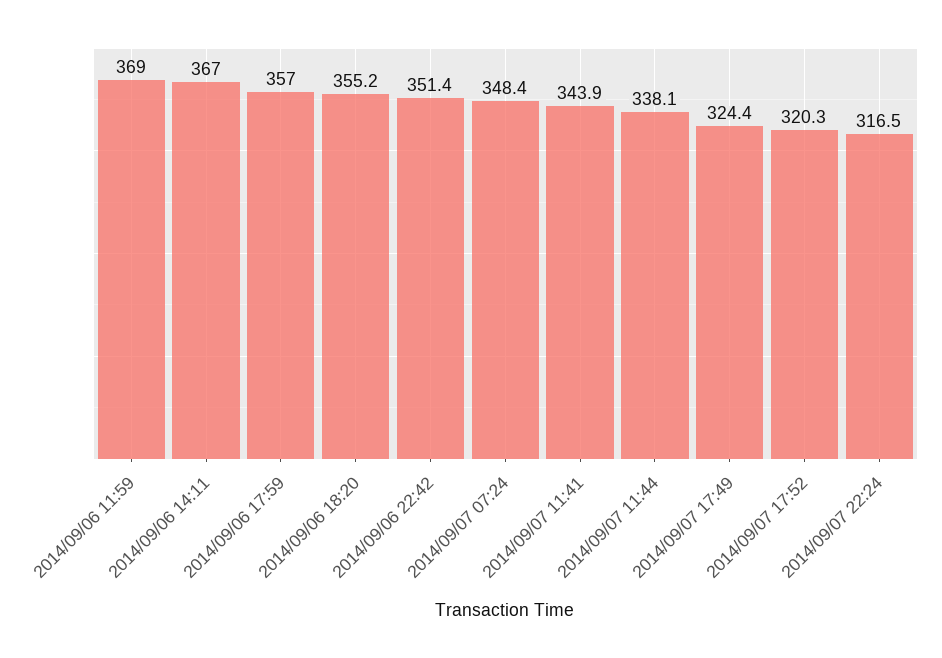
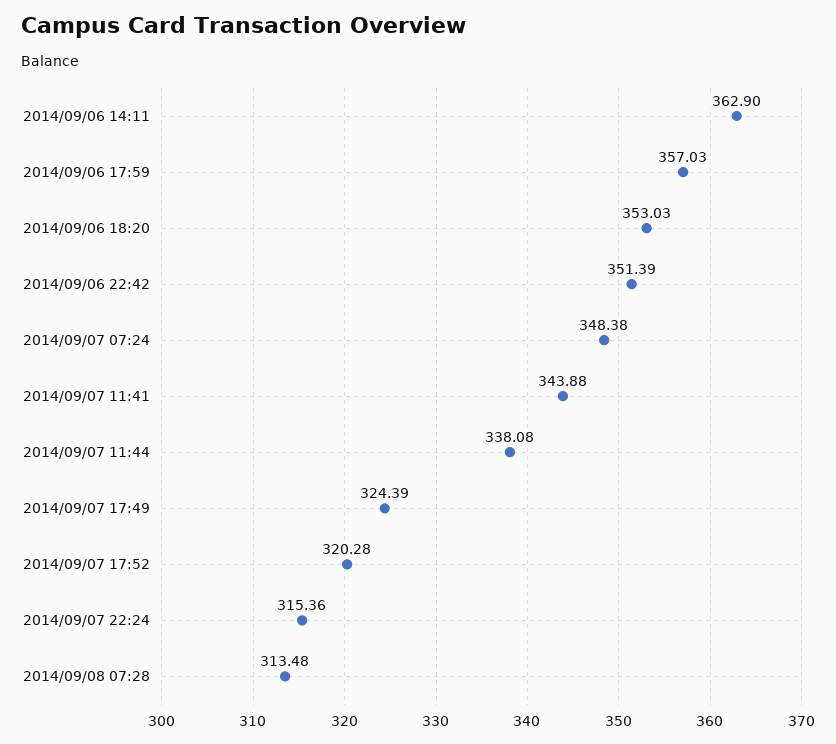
2014/09/06 11:59: 369 -> none
2014/09/06 14:11: 367 -> 362.9
2014/09/06 18:20: 355.2 -> 353.03
2014/09/07 22:24: 316.5 -> 315.36
2014/09/08 07:28: none -> 313.48

